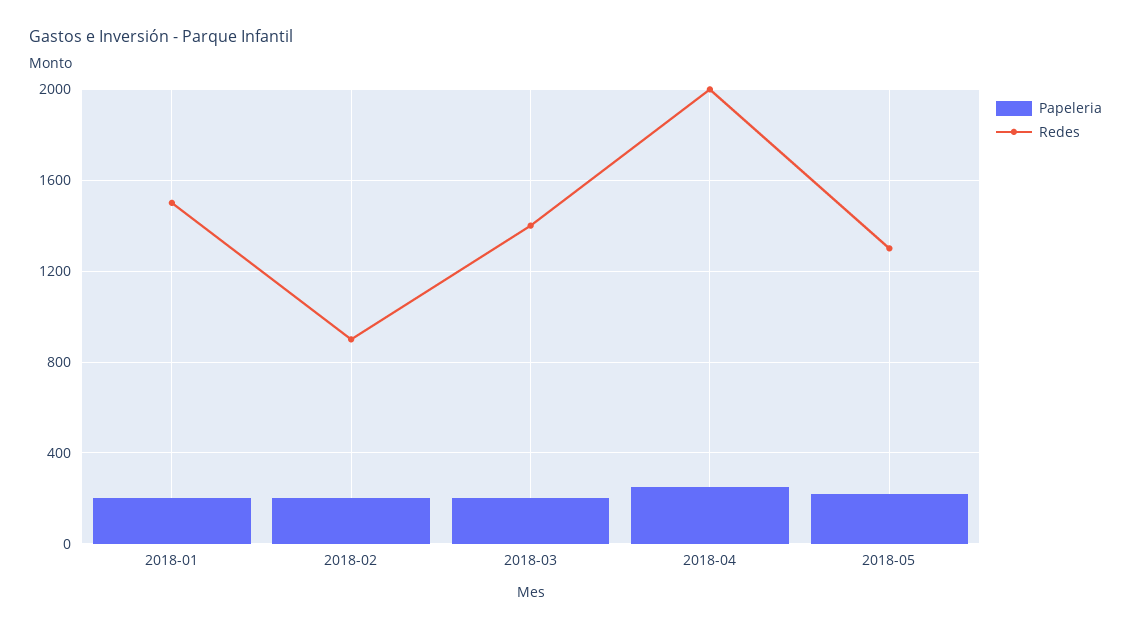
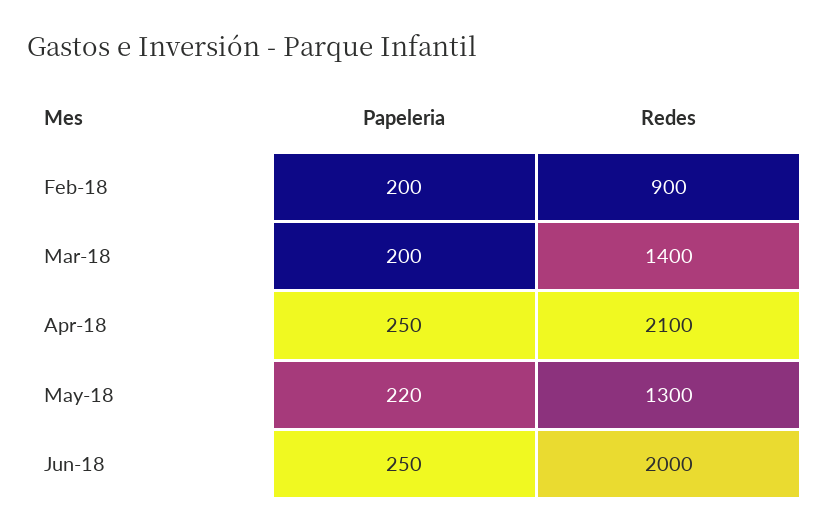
Papeleria, 2018-01: 200 -> none
Redes, 2018-01: 1500 -> none
Redes, 2018-04: 2000 -> 2100
Papeleria, Jun-18: none -> 250
Redes, Jun-18: none -> 2000

